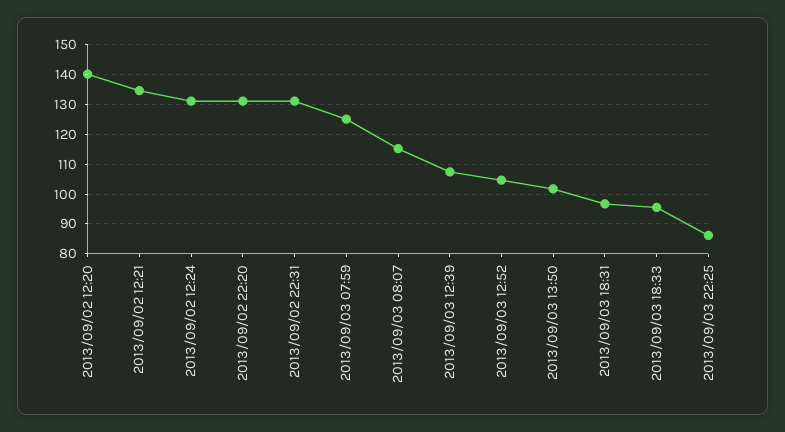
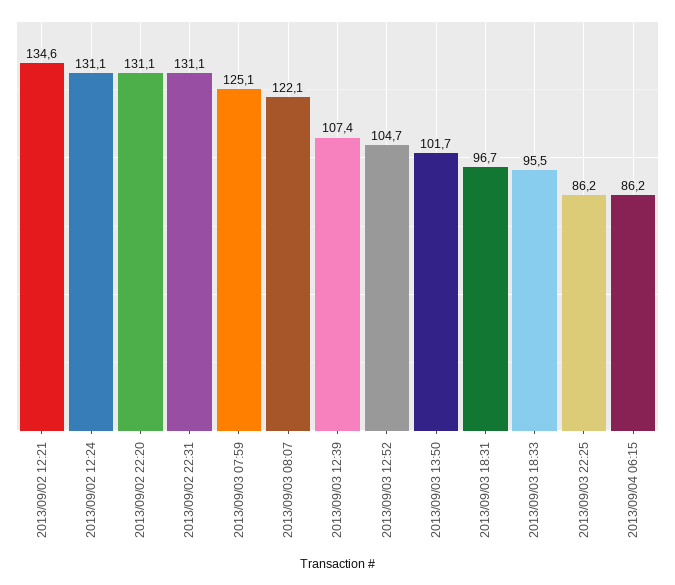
2013/09/02 12:20: 140 -> none
2013/09/03 08:07: 115 -> 122.1
2013/09/04 06:15: none -> 86.2

